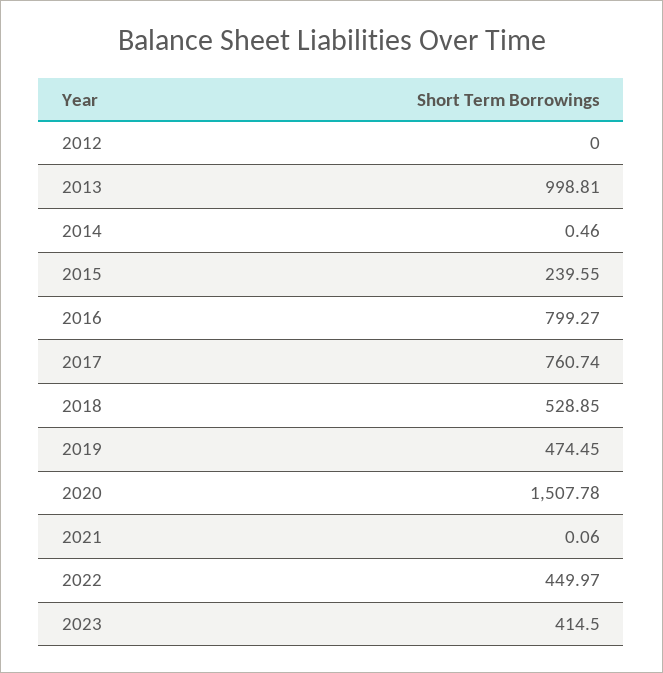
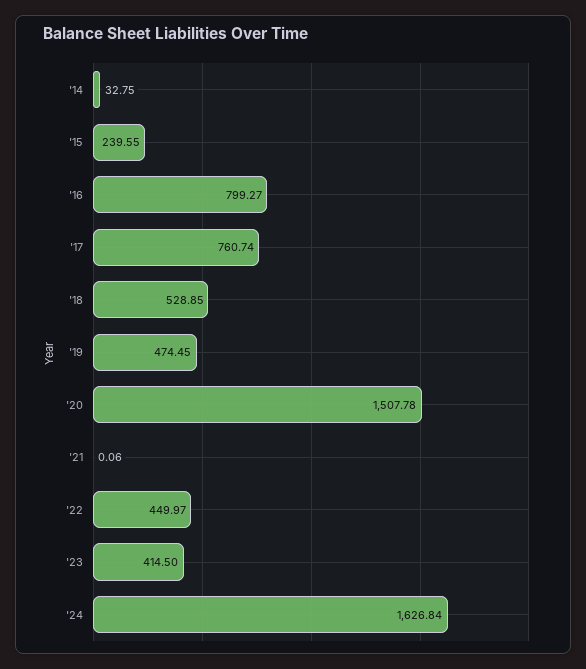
2012: 0 -> none
2013: 998.81 -> none
2014: 0.46 -> 32.75
'24: none -> 1626.84

